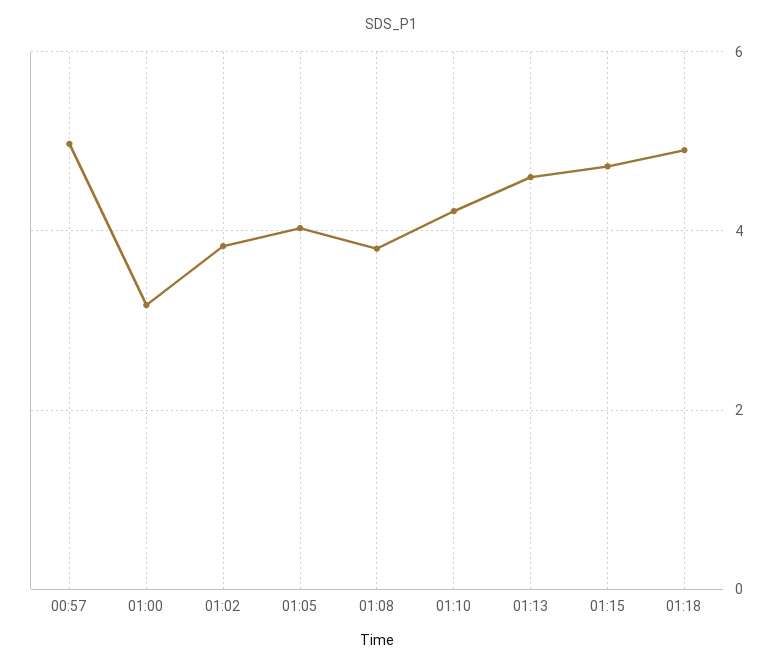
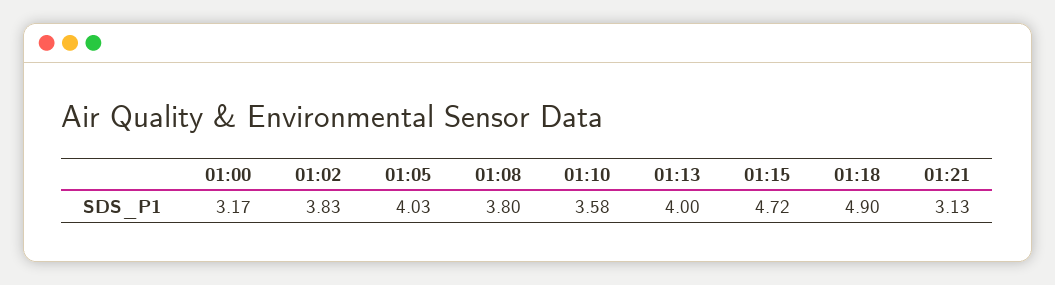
00:57: 5 -> none
01:10: 4.2 -> 3.58
01:13: 4.6 -> 4
01:21: none -> 3.13

